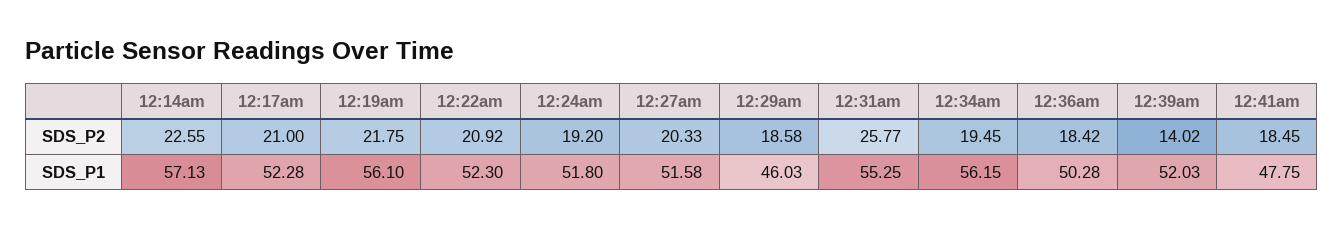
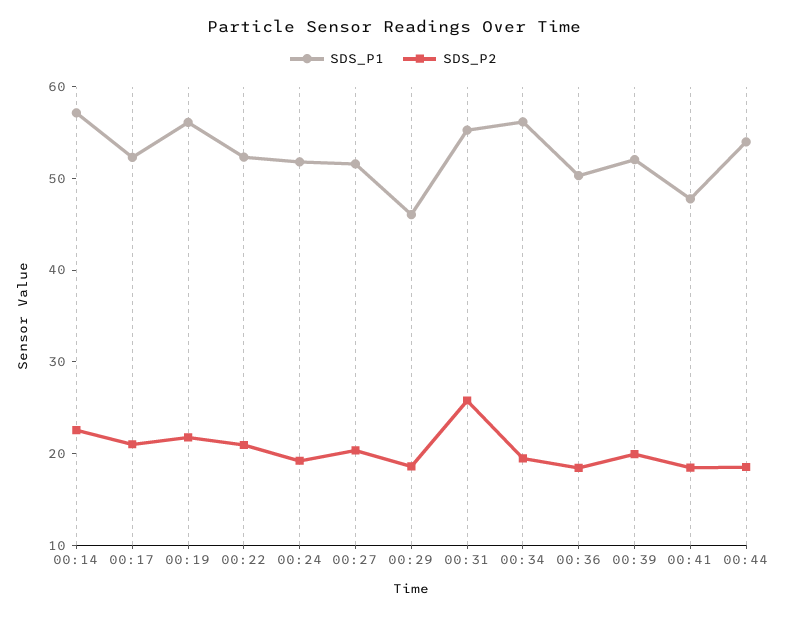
SDS_P2, 12:39am: 14.02 -> 20
SDS_P1, 00:44: none -> 54
SDS_P2, 00:44: none -> 18

